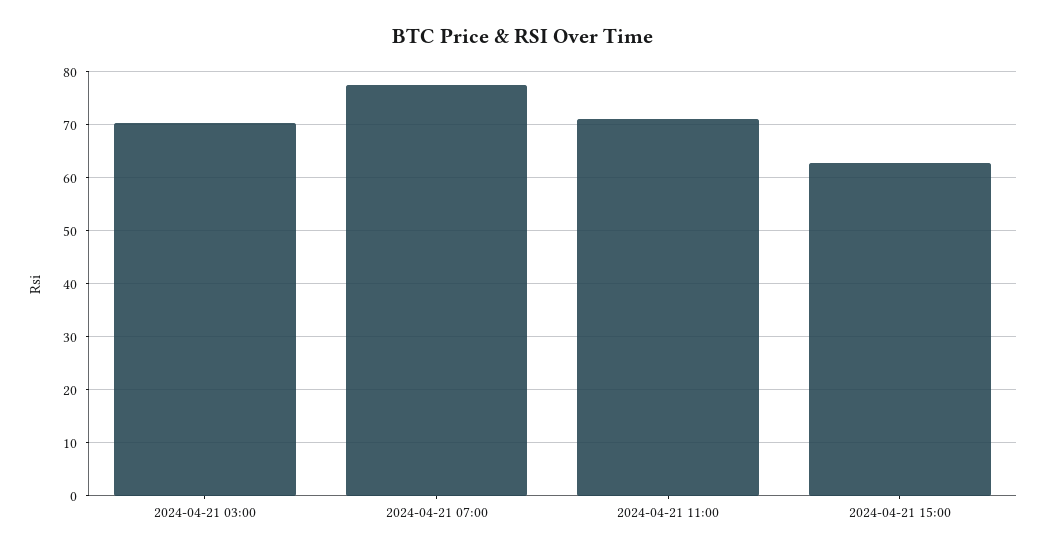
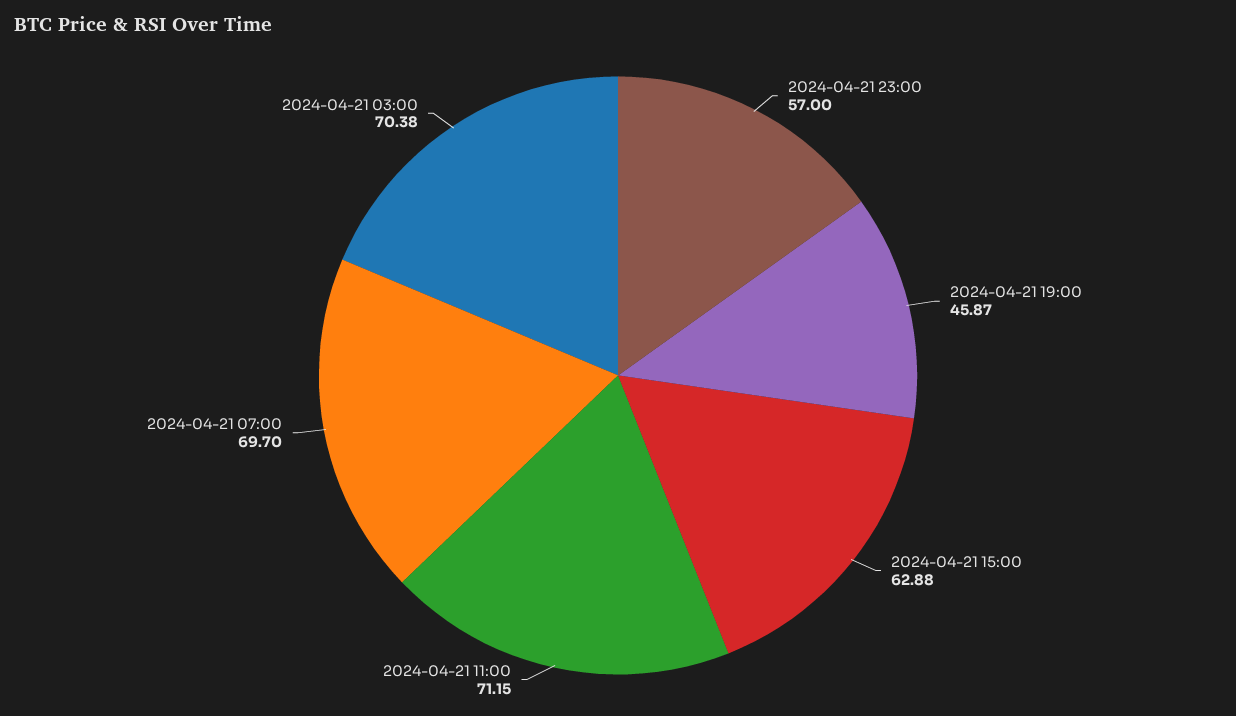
2024-04-21 07:00: 78 -> 69.7
2024-04-21 23:00: none -> 57
2024-04-21 19:00: none -> 45.87

